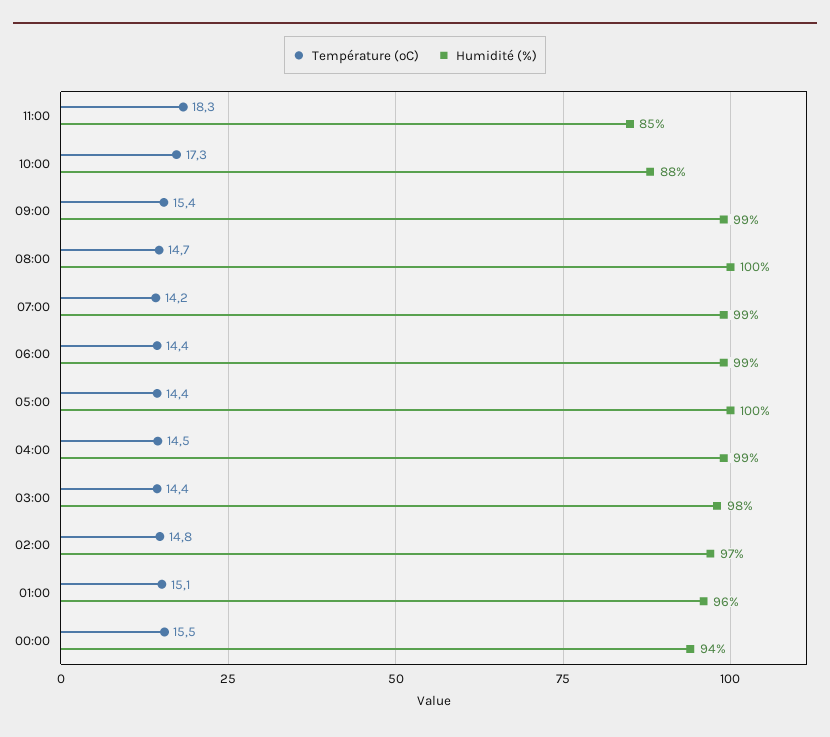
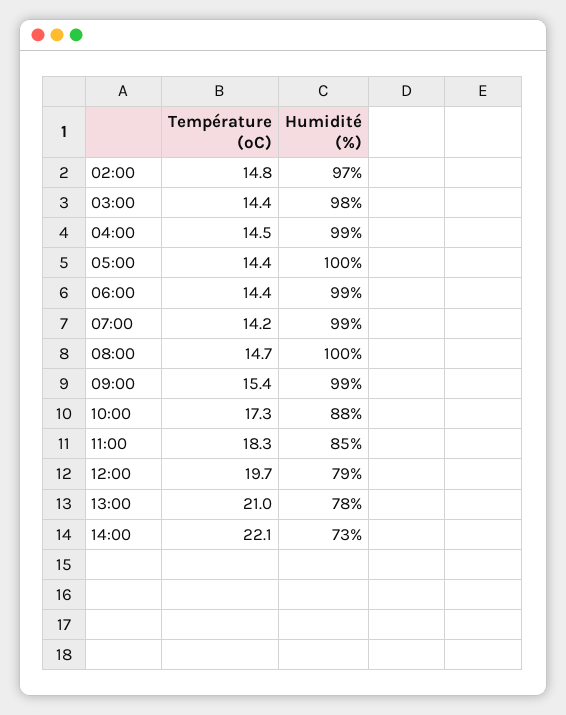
Température (ºC), 01:00: 15.1 -> none
Humidité (%), 01:00: 96 -> none
Température (ºC), 00:00: 15.5 -> none
Humidité (%), 00:00: 94 -> none
Température (ºC), 12:00: none -> 19.7
Humidité (%), 12:00: none -> 79
Température (ºC), 13:00: none -> 21
Humidité (%), 13:00: none -> 78
Température (ºC), 14:00: none -> 22.1
Humidité (%), 14:00: none -> 73

